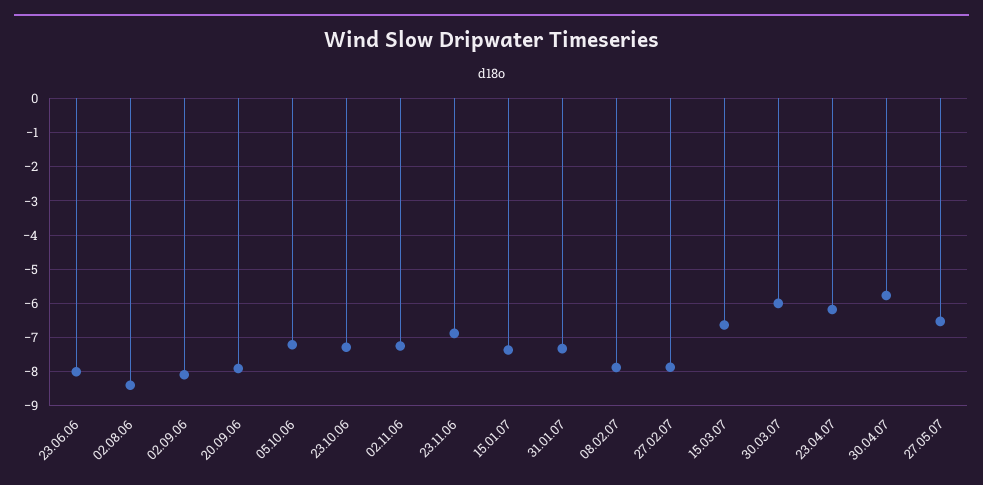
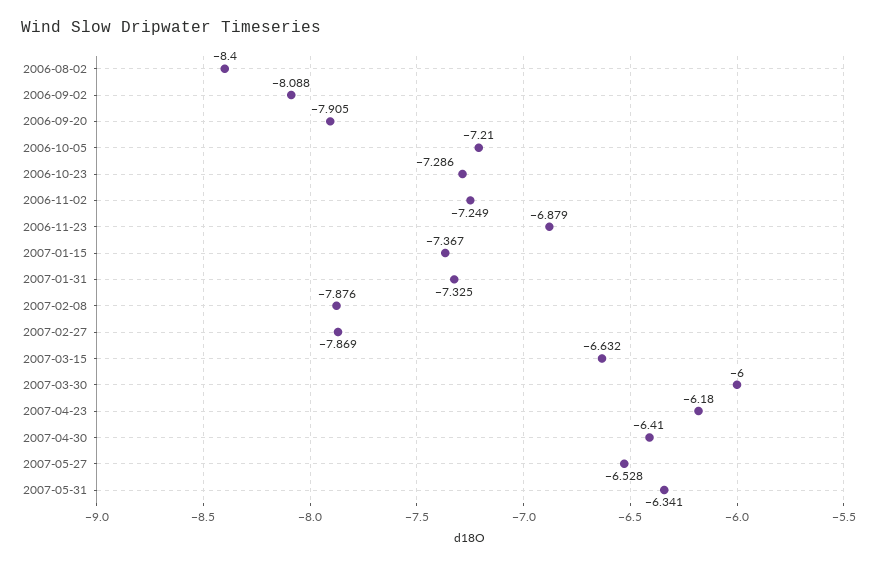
23.06.06: -8 -> none
30.04.07: -5.8 -> -6.41
2007-05-31: none -> -6.341

